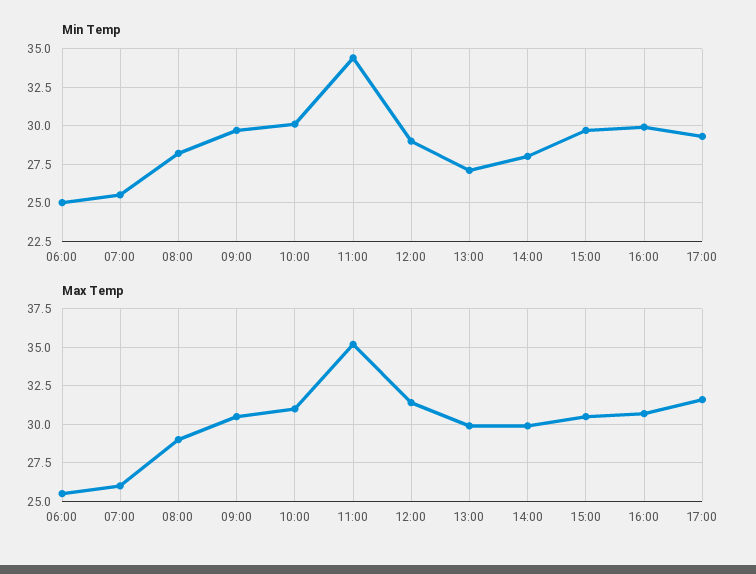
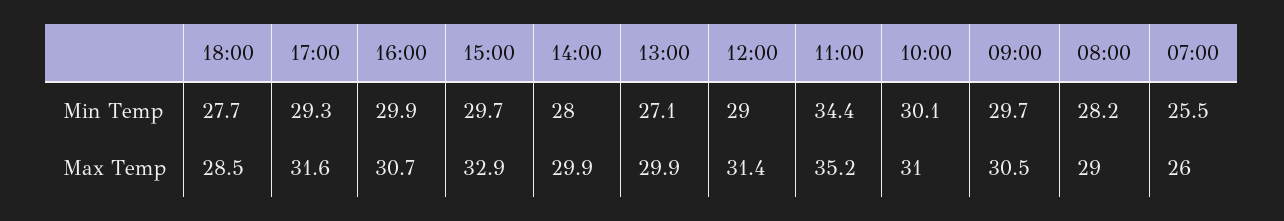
Min Temp, 06:00: 25 -> none
Max Temp, 06:00: 25.5 -> none
Max Temp, 15:00: 30.5 -> 32.9
Min Temp, 18:00: none -> 27.7
Max Temp, 18:00: none -> 28.5

